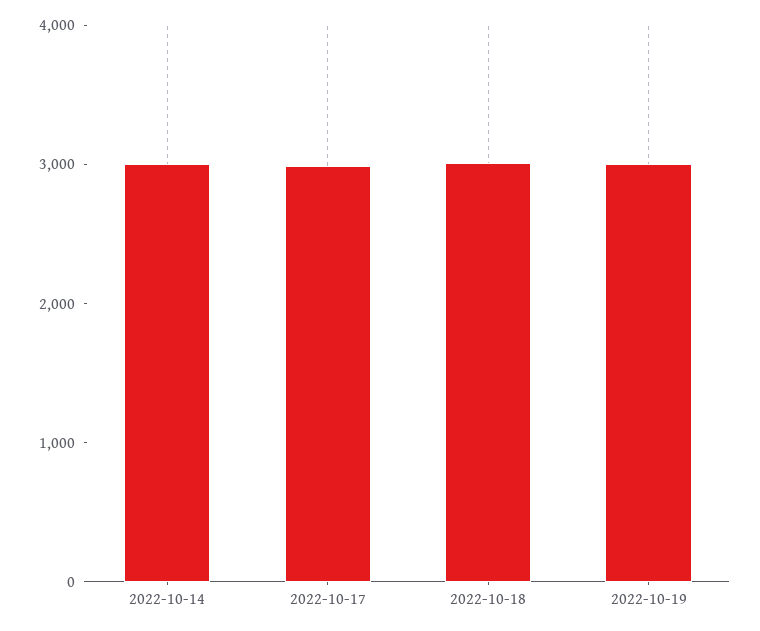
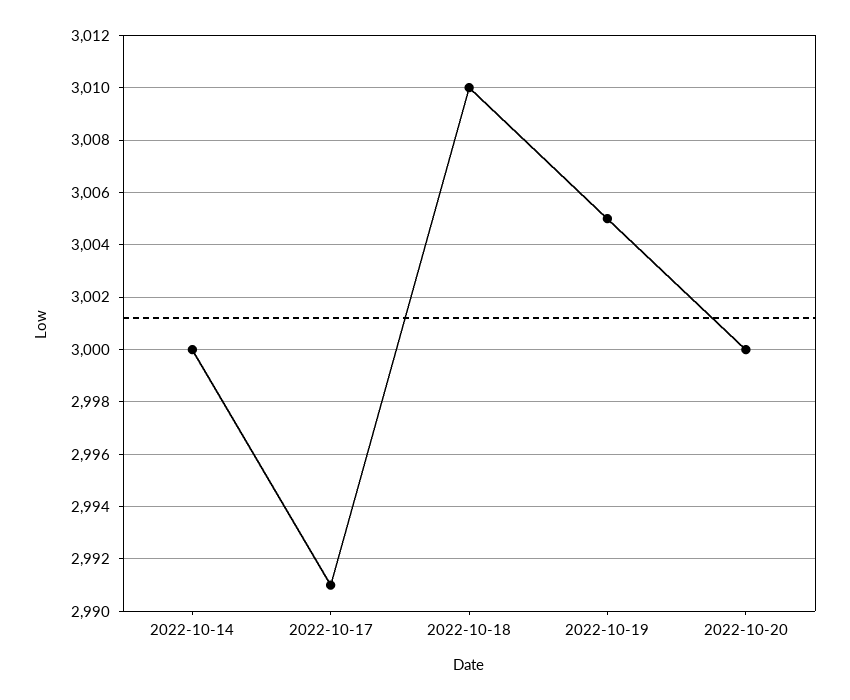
2022-10-20: none -> 3000

